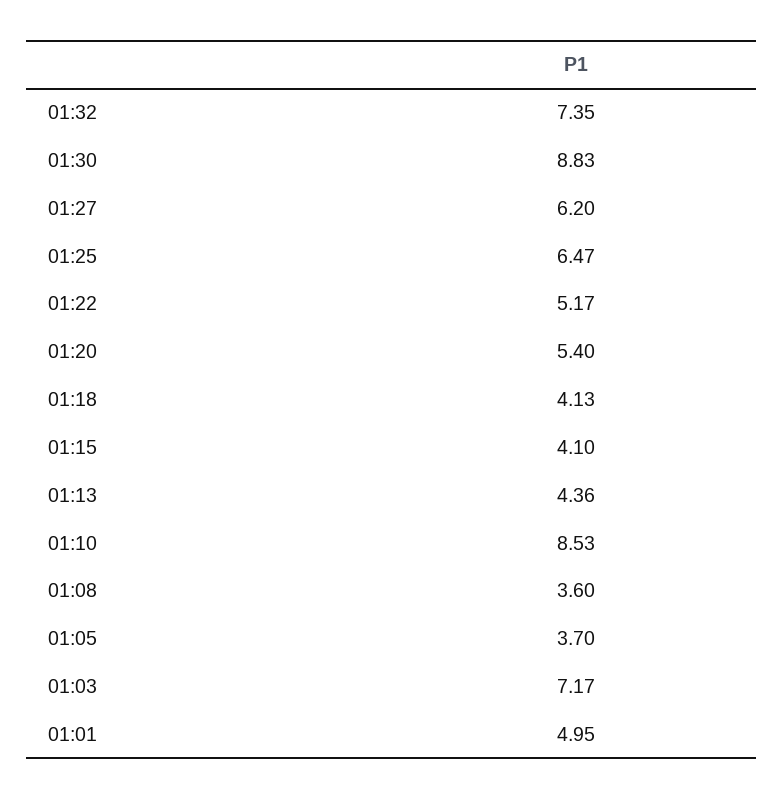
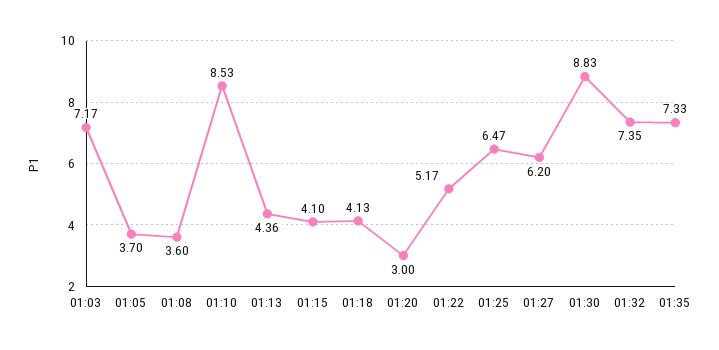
01:20: 5.4 -> 3
01:01: 4.95 -> none
01:35: none -> 7.33

